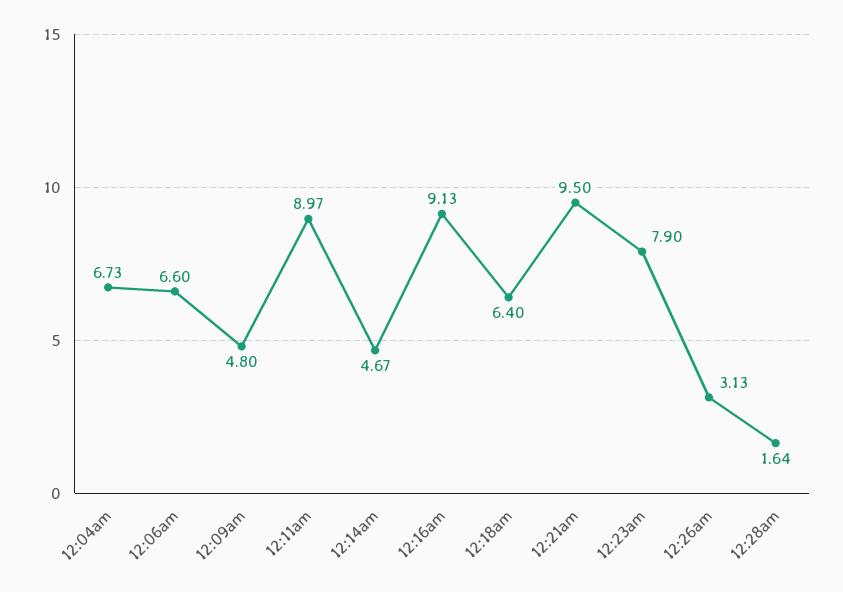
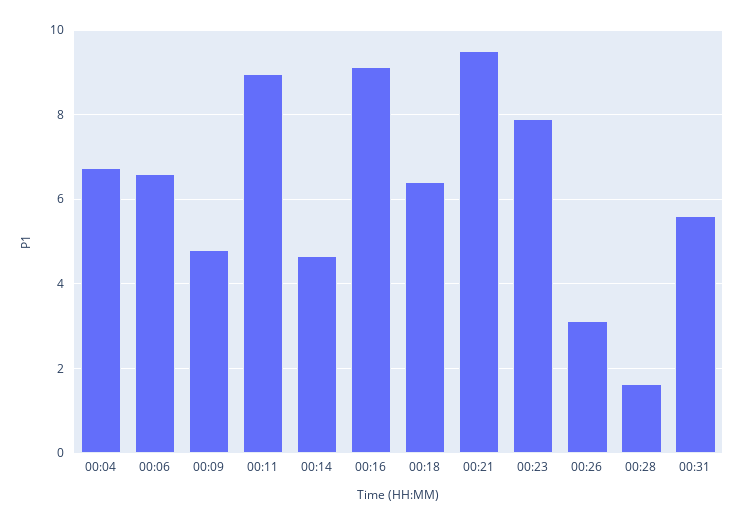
00:31: none -> 5.6

